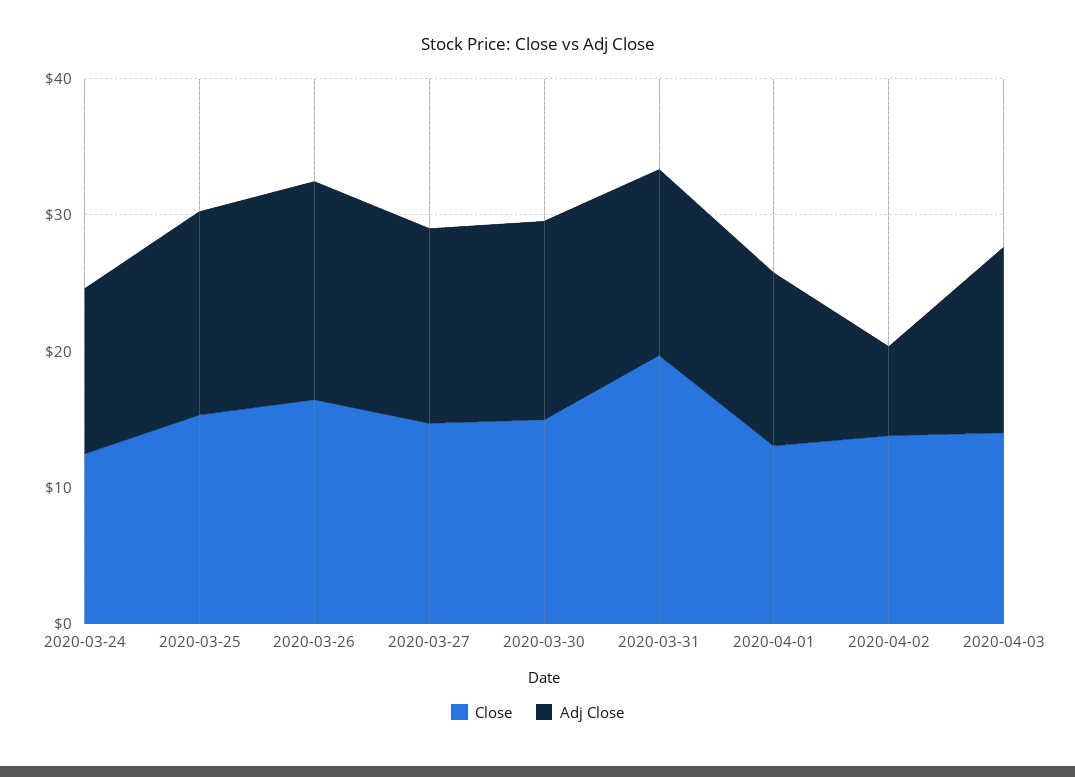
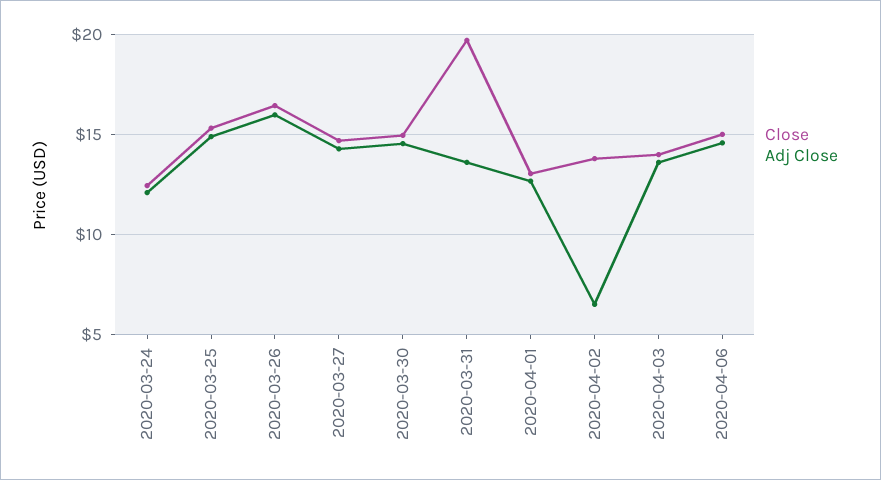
Close, 2020-04-06: none -> 15
Adj Close, 2020-04-06: none -> 14.5

